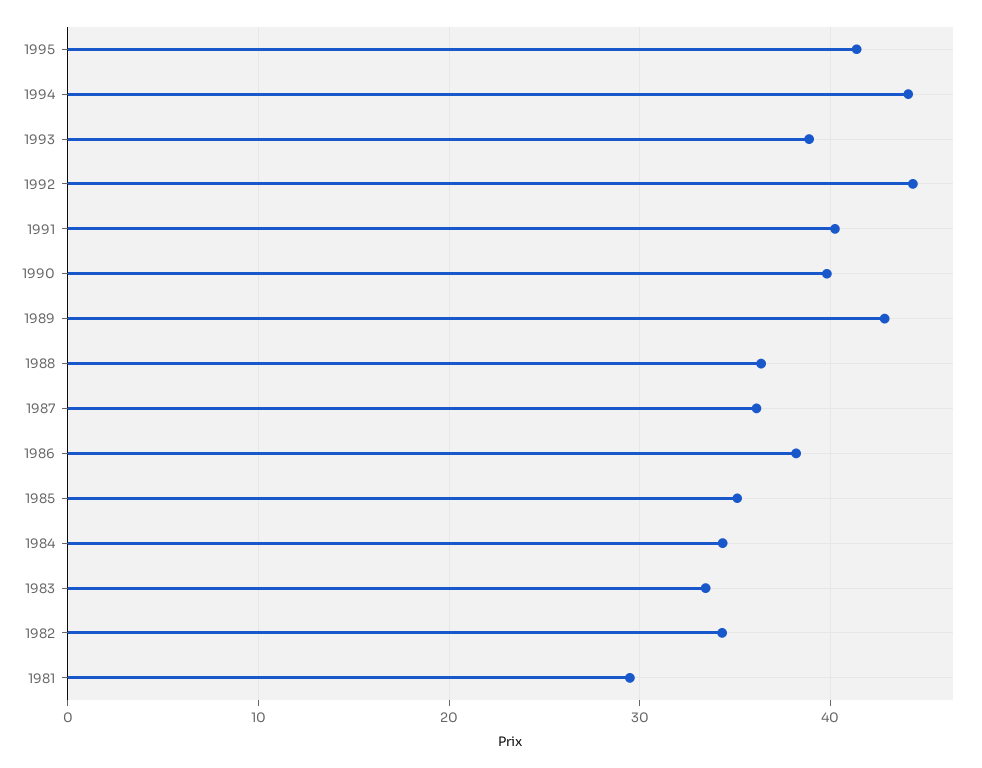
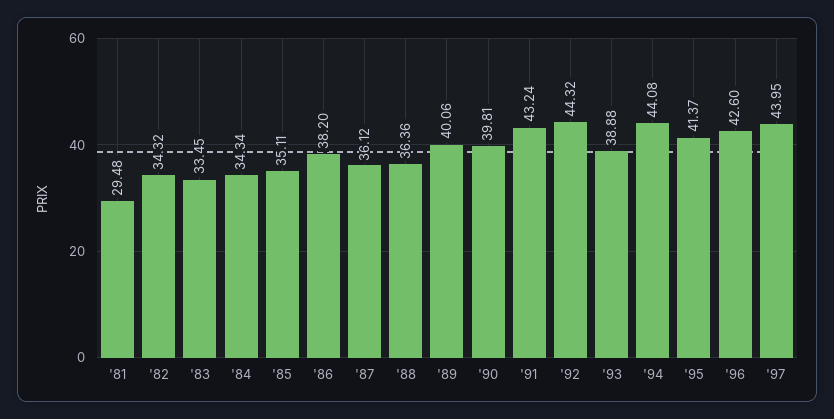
1991: 40 -> 43.24
1989: 43 -> 40.06
'96: none -> 42.6
'97: none -> 43.95

